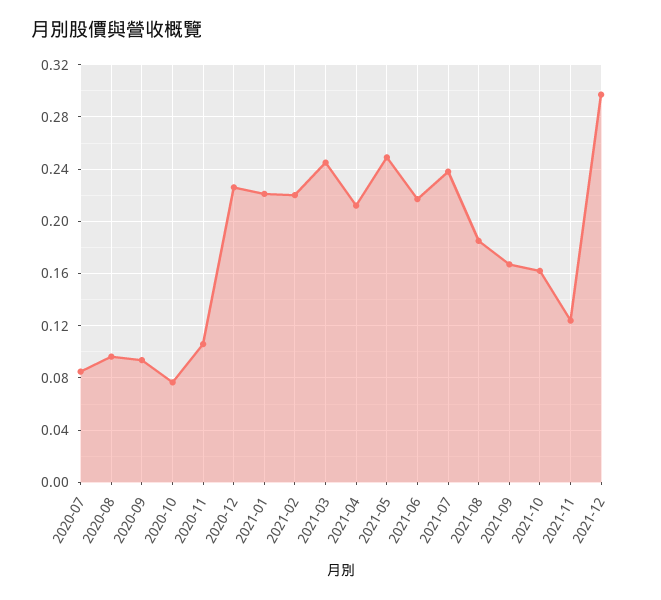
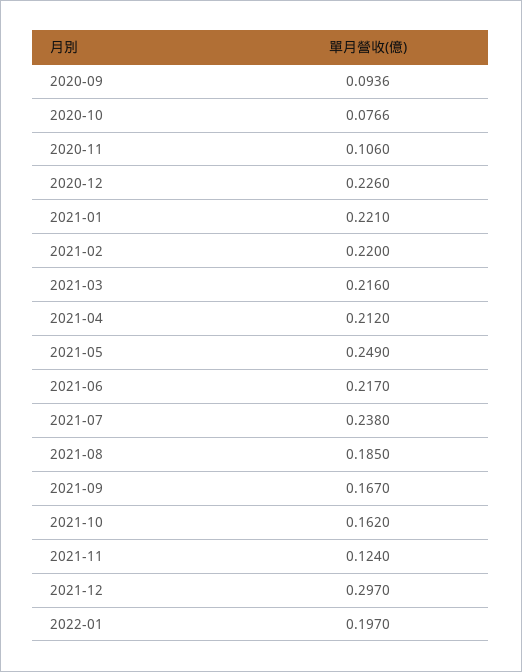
2020-07: 0.085 -> none
2020-08: 0.095 -> none
2021-03: 0.245 -> 0.216
2022-01: none -> 0.197

